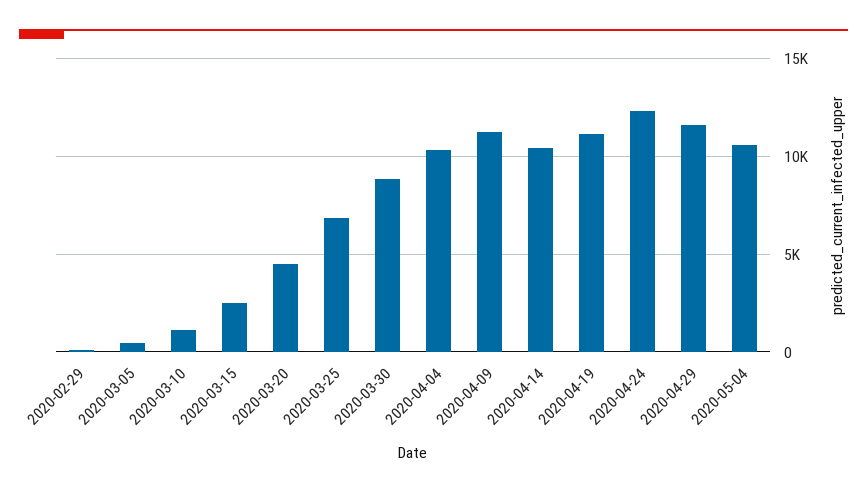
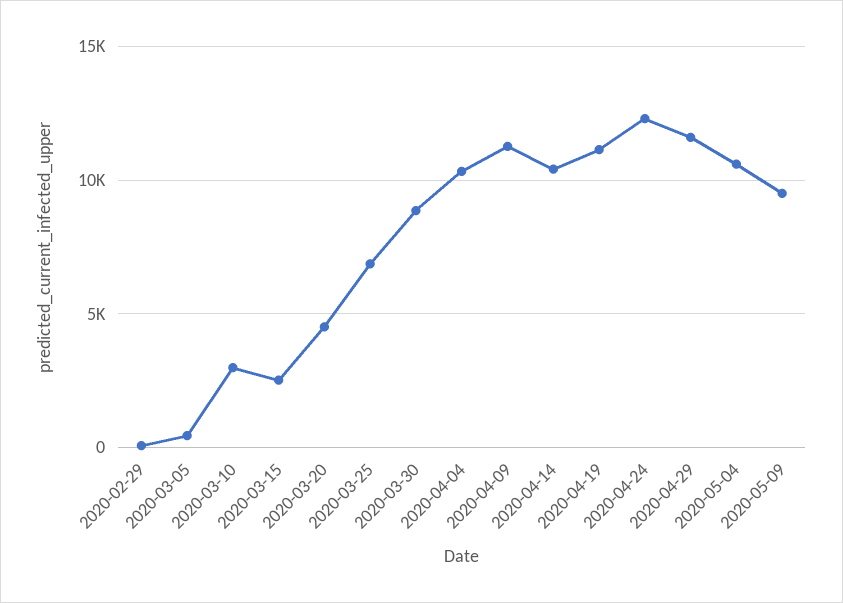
2020-03-10: 1000 -> 3000
2020-05-09: none -> 9500

